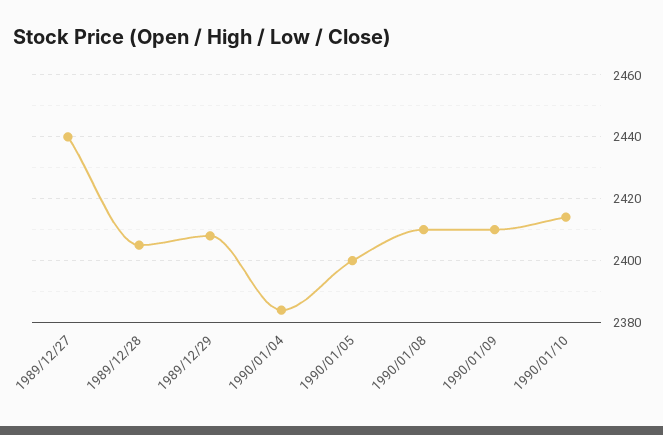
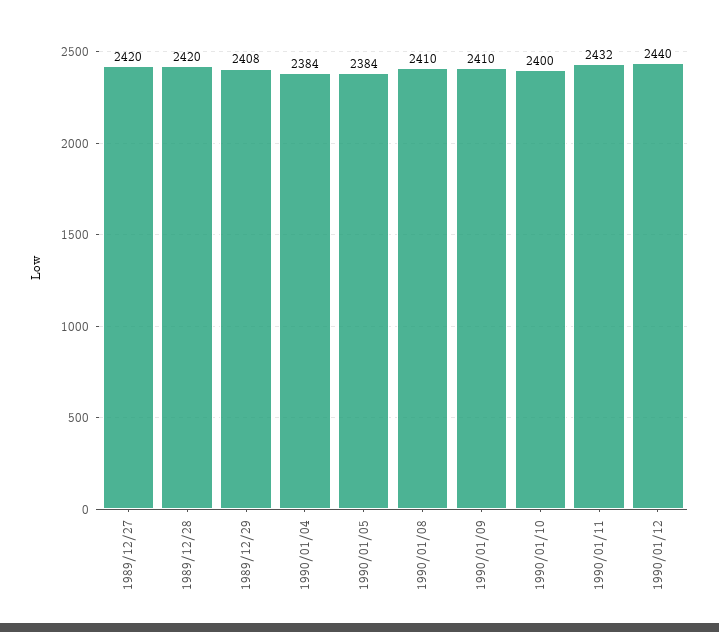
1989/12/27: 2440 -> 2420
1989/12/28: 2405 -> 2420
1990/01/05: 2400 -> 2384
1990/01/10: 2415 -> 2400
1990/01/11: none -> 2432
1990/01/12: none -> 2440

